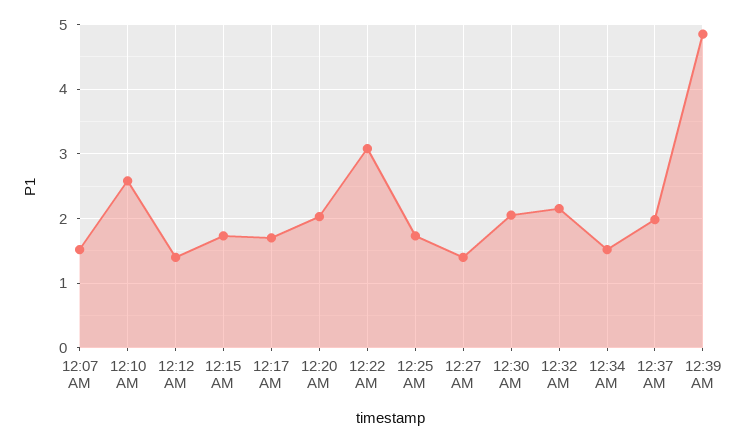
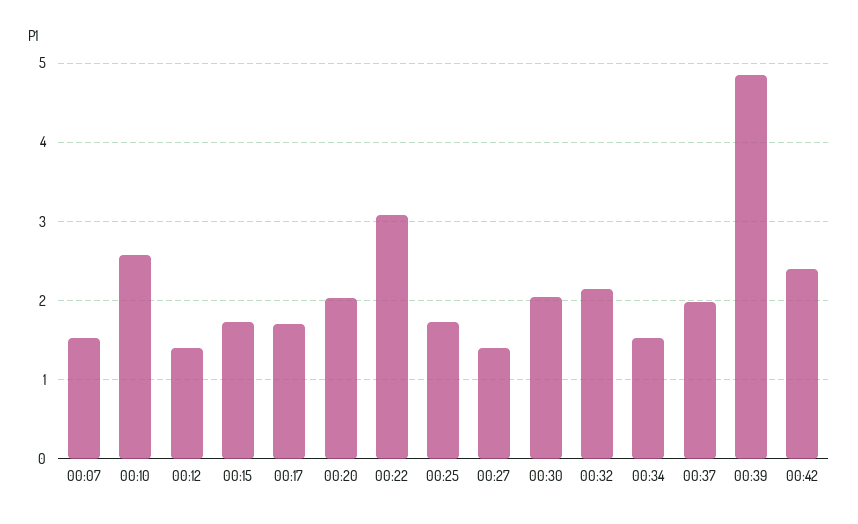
00:42: none -> 2.4

